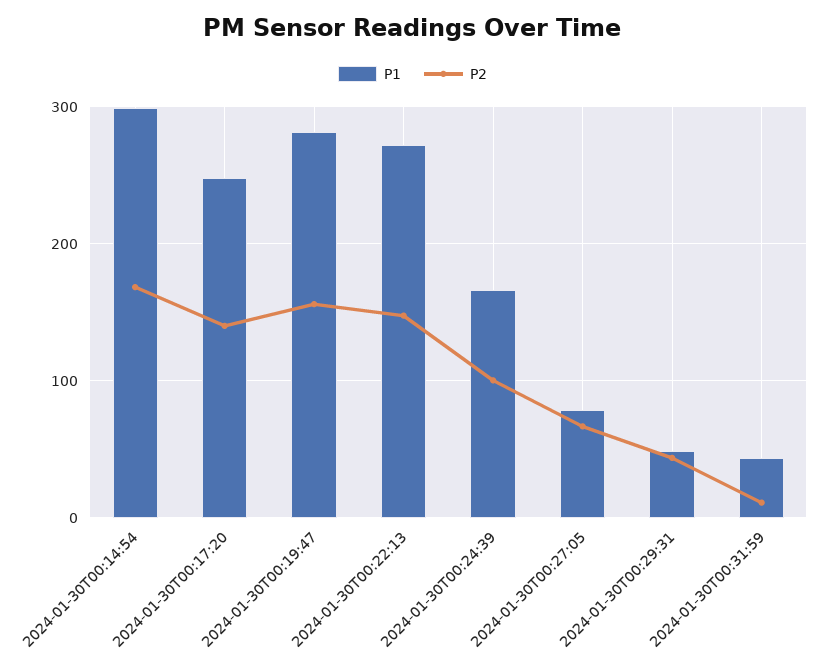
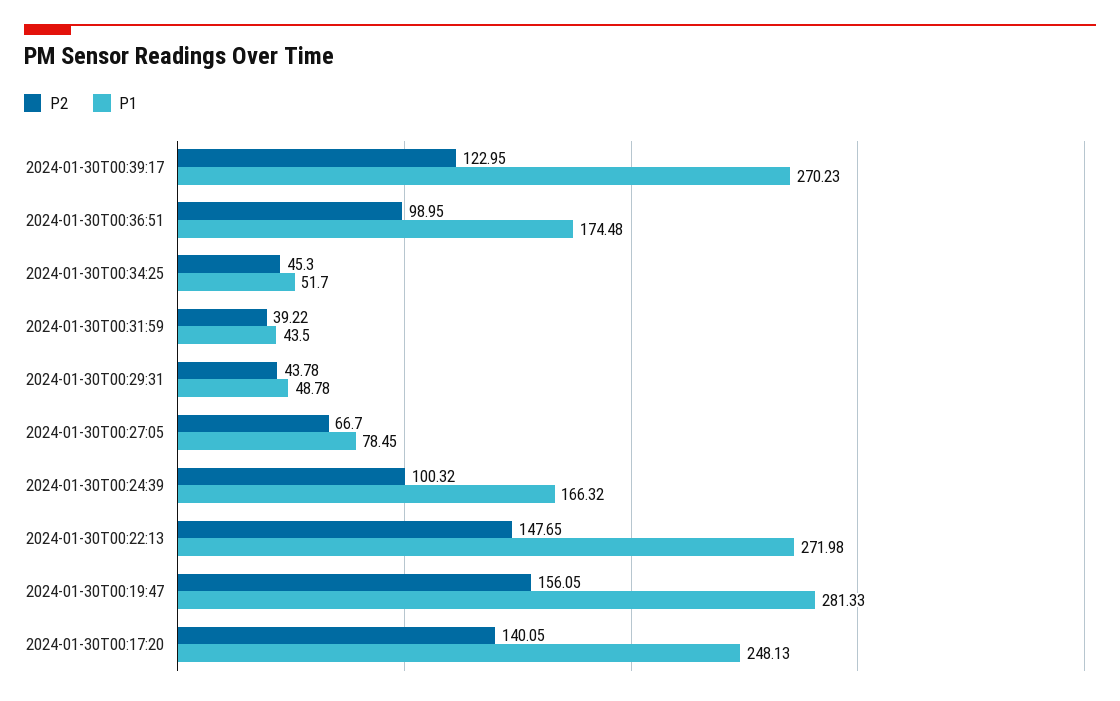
P1, 2024-01-30T00:14:54: 300 -> none
P2, 2024-01-30T00:14:54: 170 -> none
P2, 2024-01-30T00:31:59: 10 -> 39.22
P2, 2024-01-30T00:39:17: none -> 122.95
P1, 2024-01-30T00:39:17: none -> 270.23
P2, 2024-01-30T00:36:51: none -> 98.95
P1, 2024-01-30T00:36:51: none -> 174.48
P2, 2024-01-30T00:34:25: none -> 45.3
P1, 2024-01-30T00:34:25: none -> 51.7

